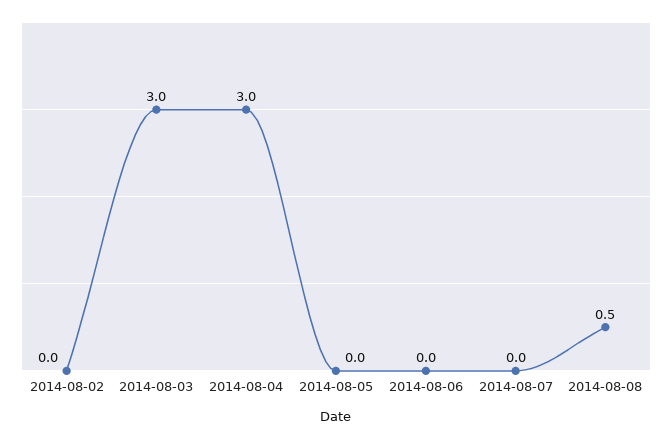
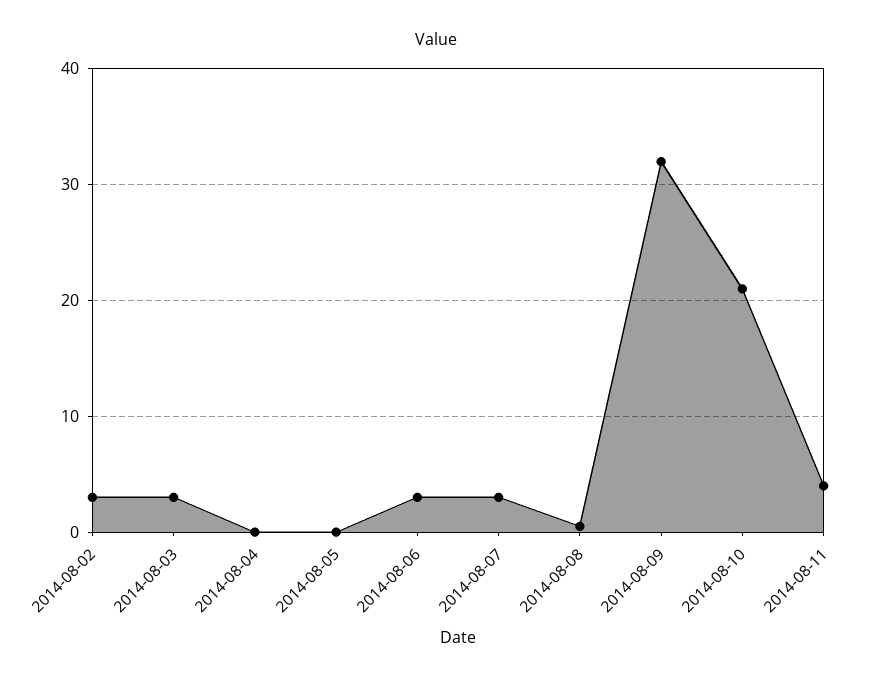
2014-08-02: 0 -> 3
2014-08-04: 3 -> 0
2014-08-06: 0 -> 3
2014-08-07: 0 -> 3
2014-08-09: none -> 32
2014-08-10: none -> 21
2014-08-11: none -> 4

